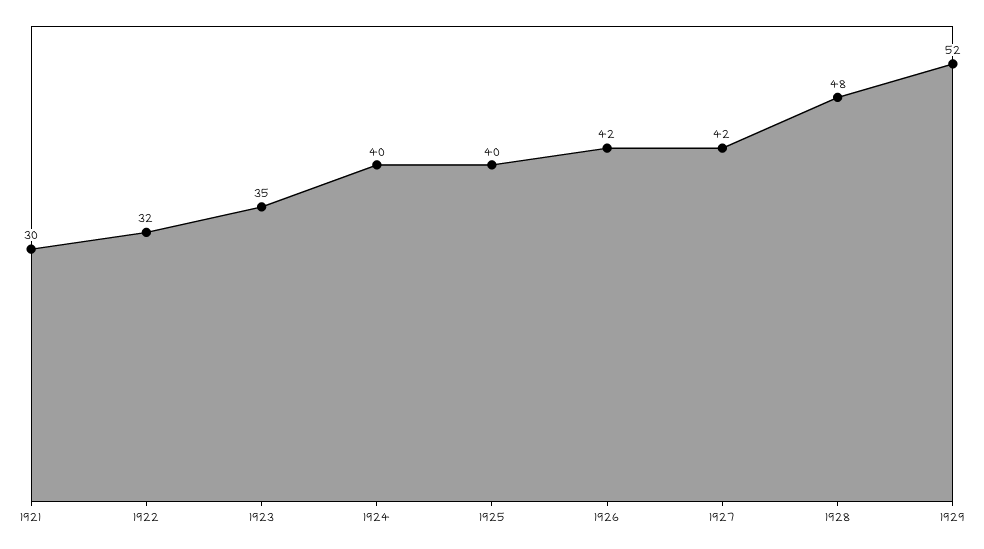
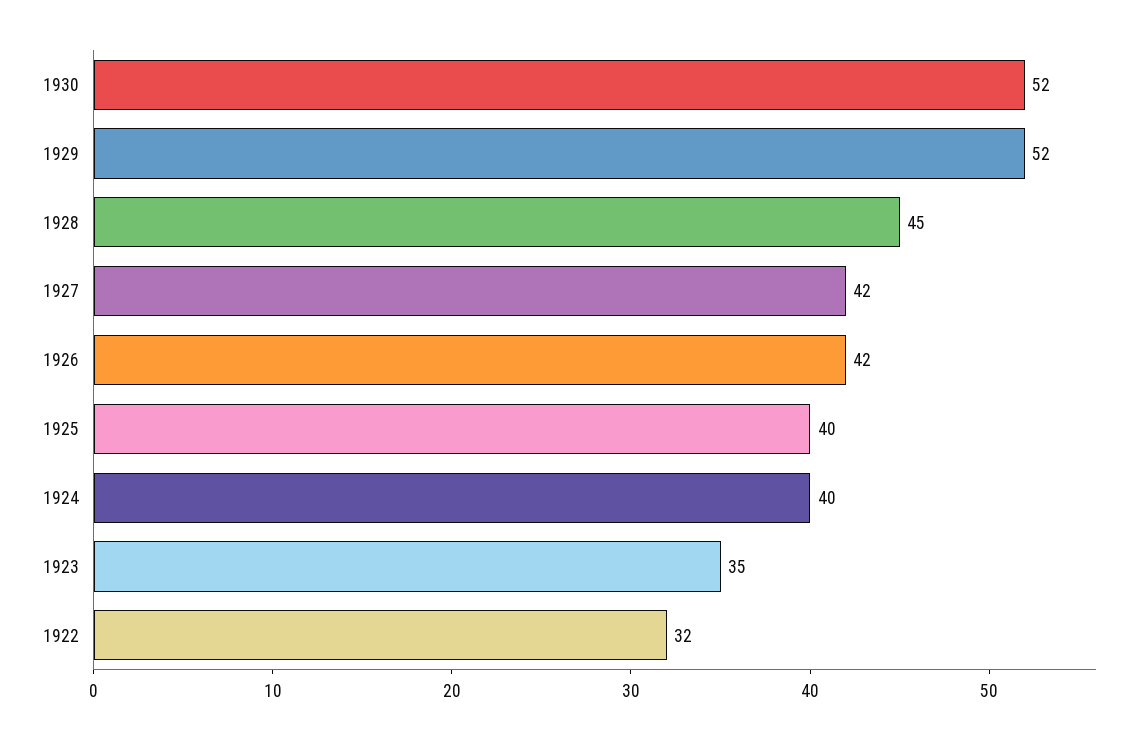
1921: 30 -> none
1928: 48 -> 45
1930: none -> 52

